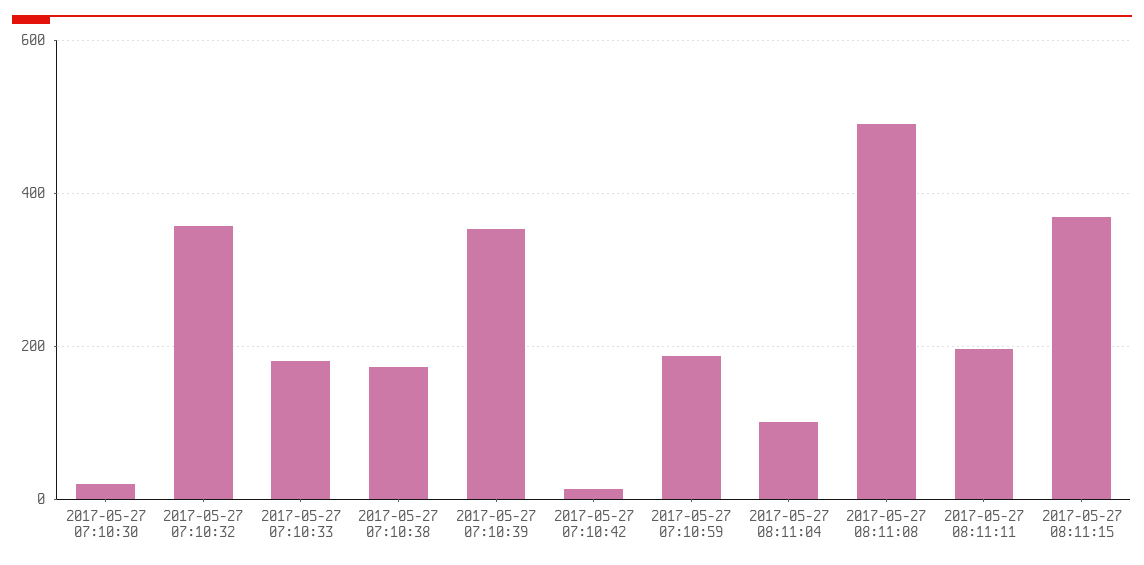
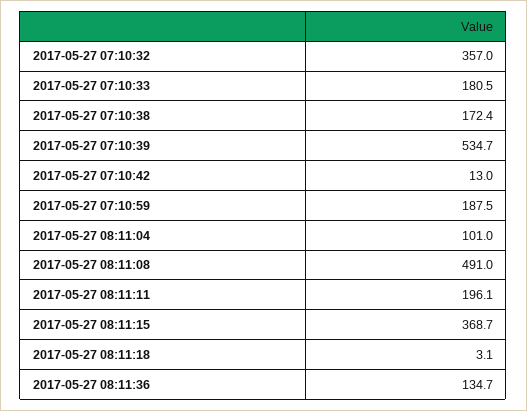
2017-05-27 07:10:30: 20 -> none
2017-05-27 07:10:39: 360 -> 534.7
2017-05-27 08:11:18: none -> 3.1
2017-05-27 08:11:36: none -> 134.7

